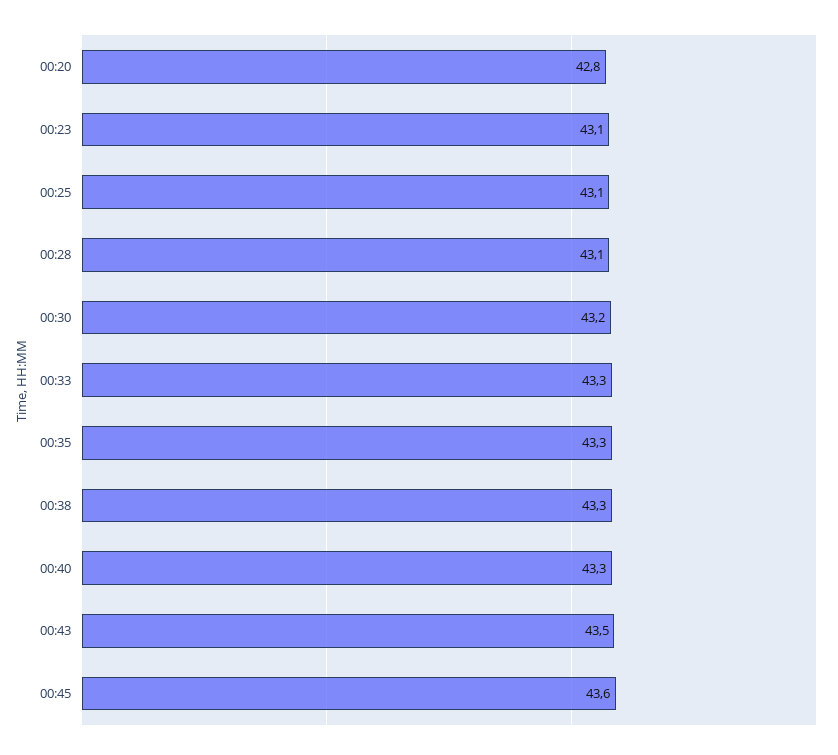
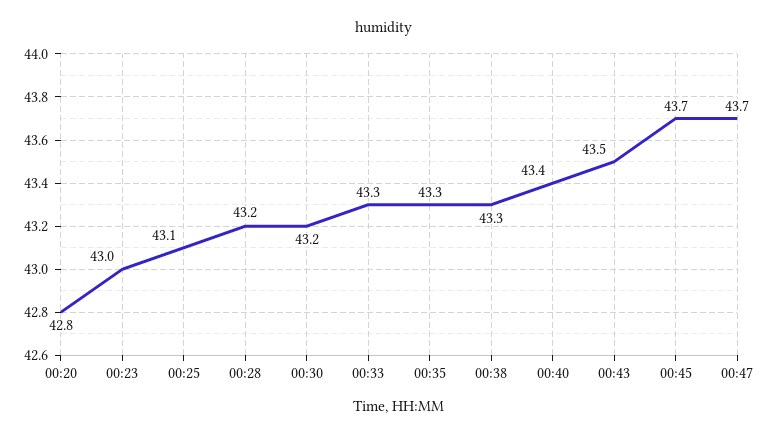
00:23: 43.1 -> 43
00:28: 43.1 -> 43.2
00:40: 43.3 -> 43.4
00:45: 43.6 -> 43.7
00:47: none -> 43.7

